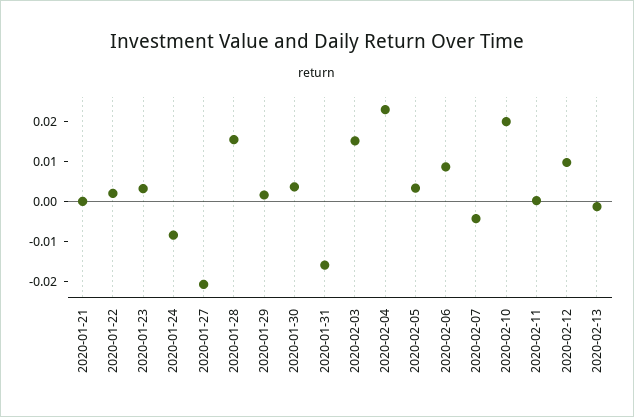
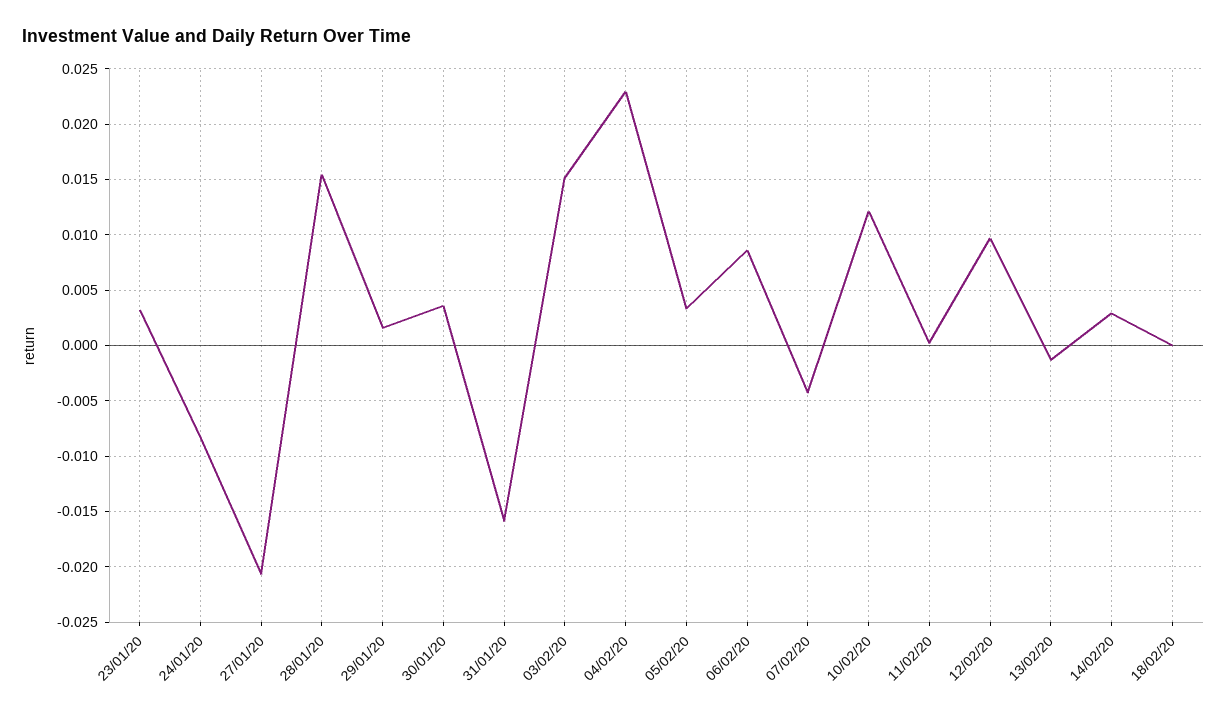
2020-01-21: 0 -> none
2020-01-22: 0.002 -> none
2020-02-10: 0.02 -> 0.012
14/02/20: none -> 0.003
18/02/20: none -> 0

